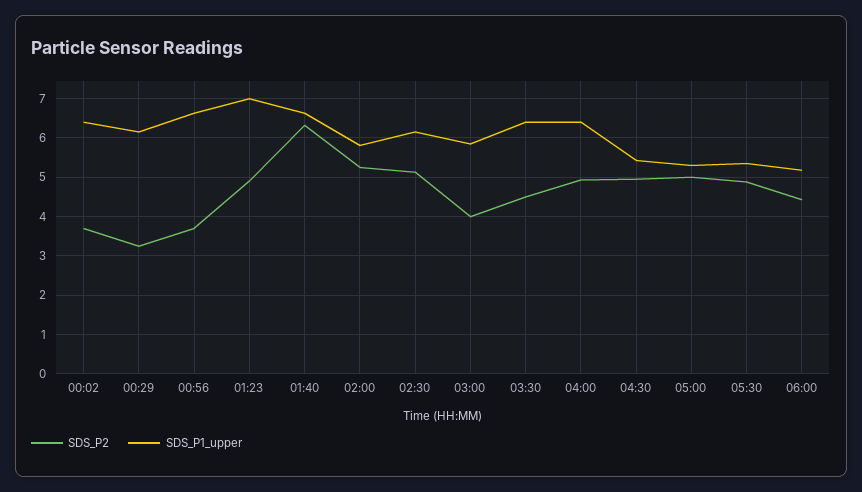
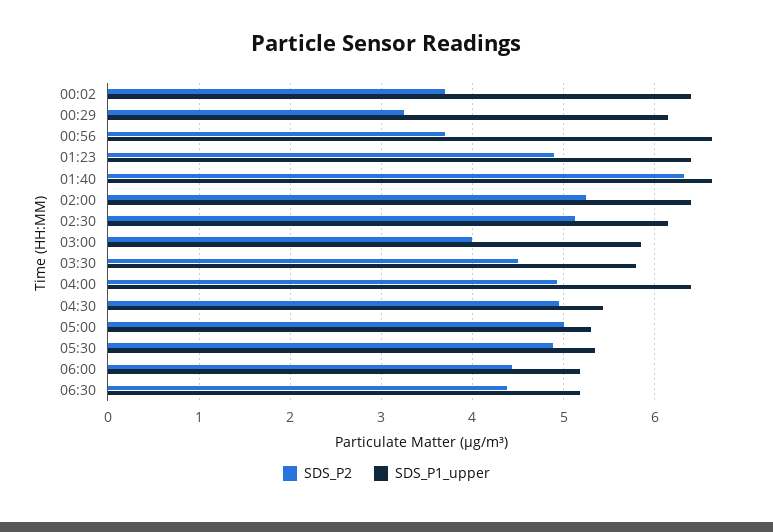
SDS_P1_upper, 01:23: 7 -> 6.4
SDS_P1_upper, 02:00: 5.8 -> 6.4
SDS_P1_upper, 03:30: 6.4 -> 5.8
SDS_P2, 06:30: none -> 4.4
SDS_P1_upper, 06:30: none -> 5.2

